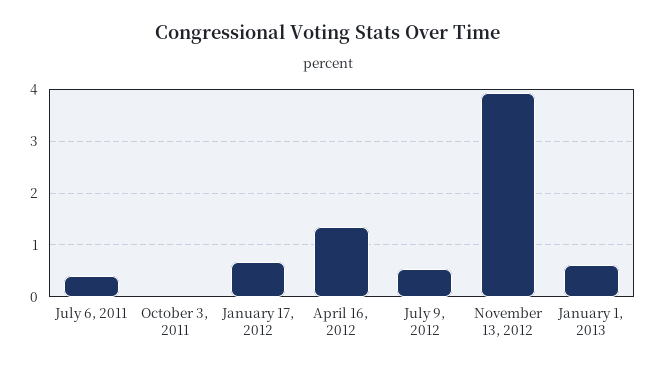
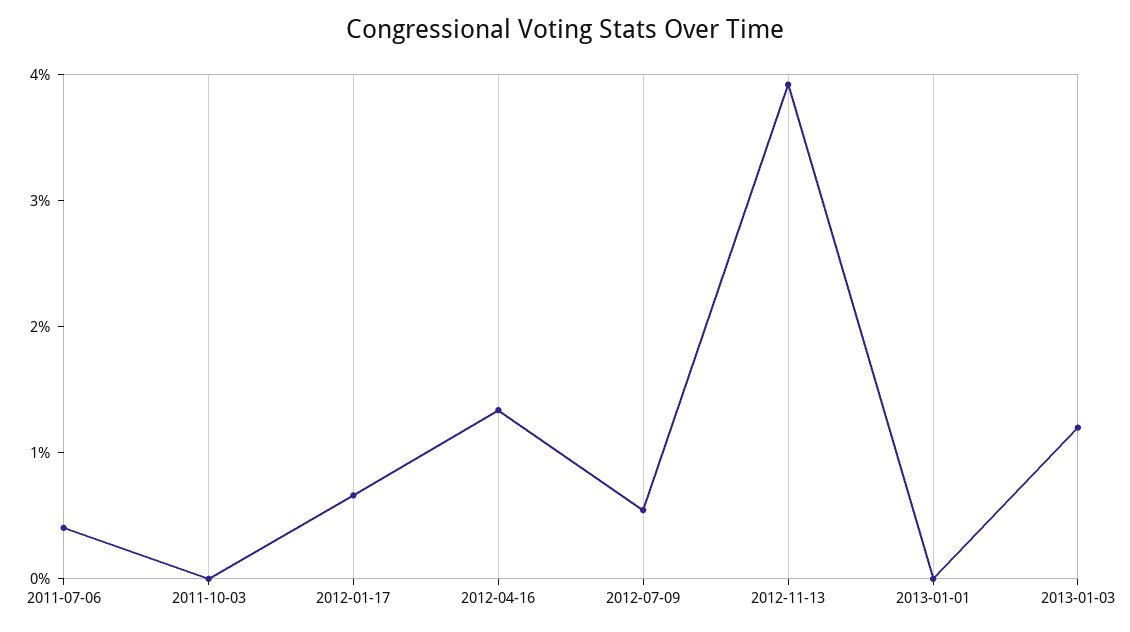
January 1, 2013: 0.6 -> 0
2013-01-03: none -> 1.2

